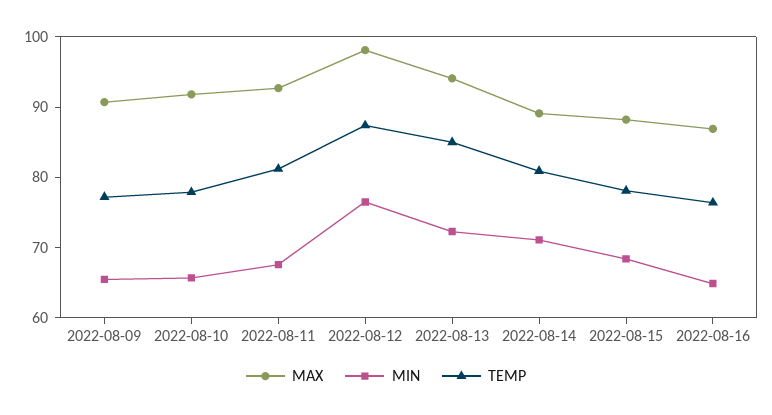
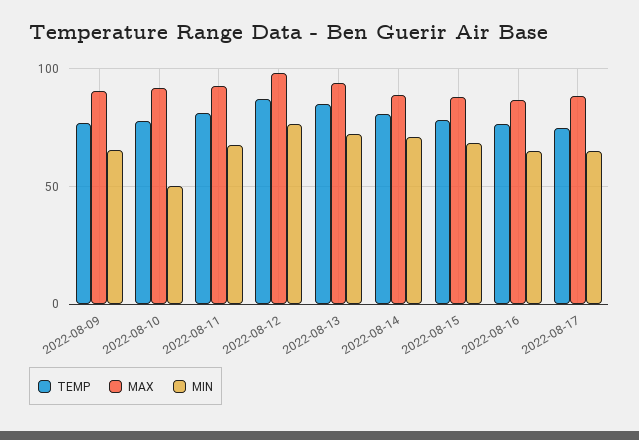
MIN, 2022-08-10: 66 -> 50
TEMP, 2022-08-17: none -> 75
MAX, 2022-08-17: none -> 90
MIN, 2022-08-17: none -> 65

